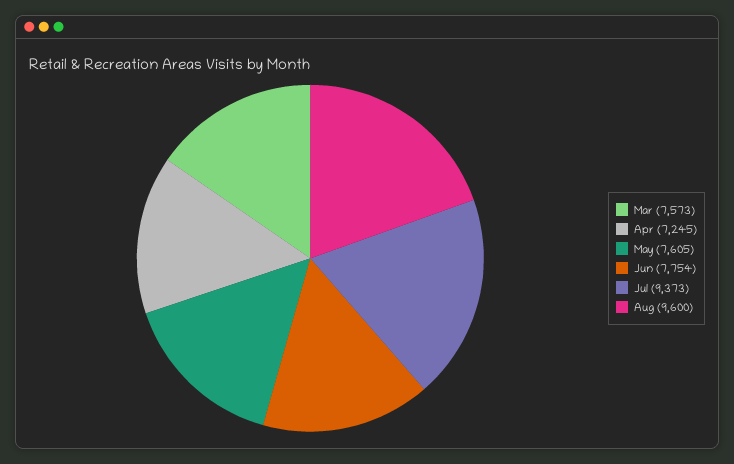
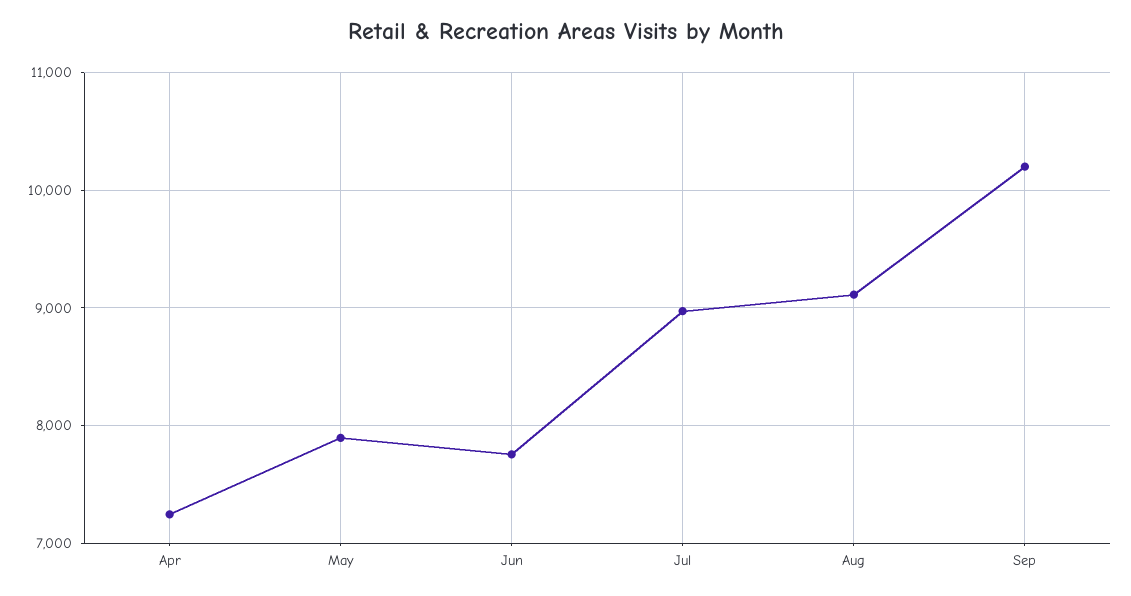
Mar: 7573 -> none
May: 7605 -> 7900
Jul: 9373 -> 9000
Aug: 9600 -> 9100
Sep: none -> 10200

